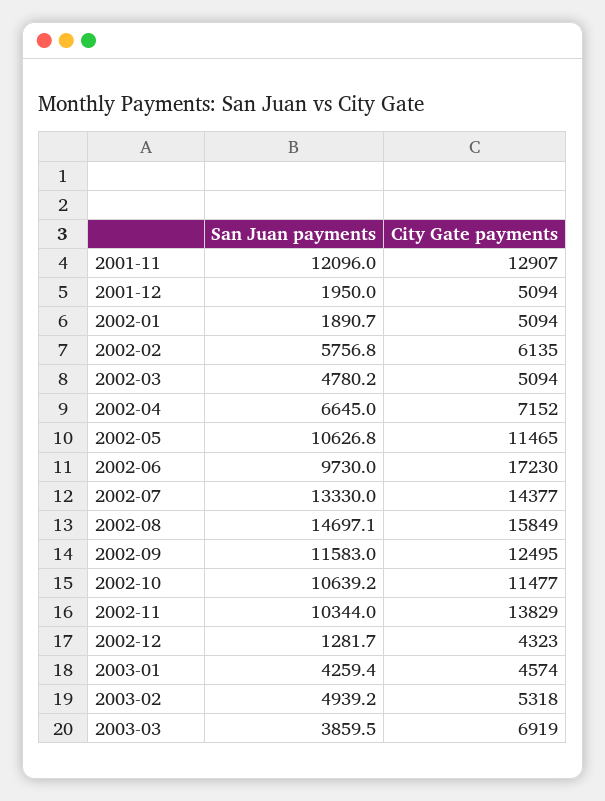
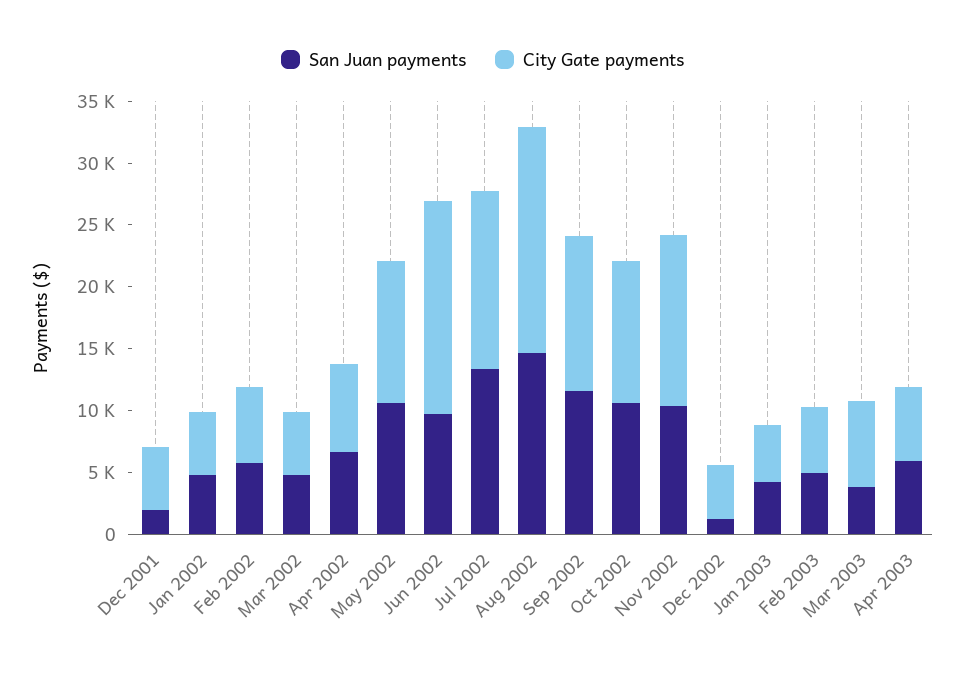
San Juan payments, 2001-11: 12096 -> none
City Gate payments, 2001-11: 12907 -> none
San Juan payments, 2002-01: 1890.7 -> 5000
City Gate payments, 2002-08: 15849 -> 18000
San Juan payments, Apr 2003: none -> 6000
City Gate payments, Apr 2003: none -> 6000

